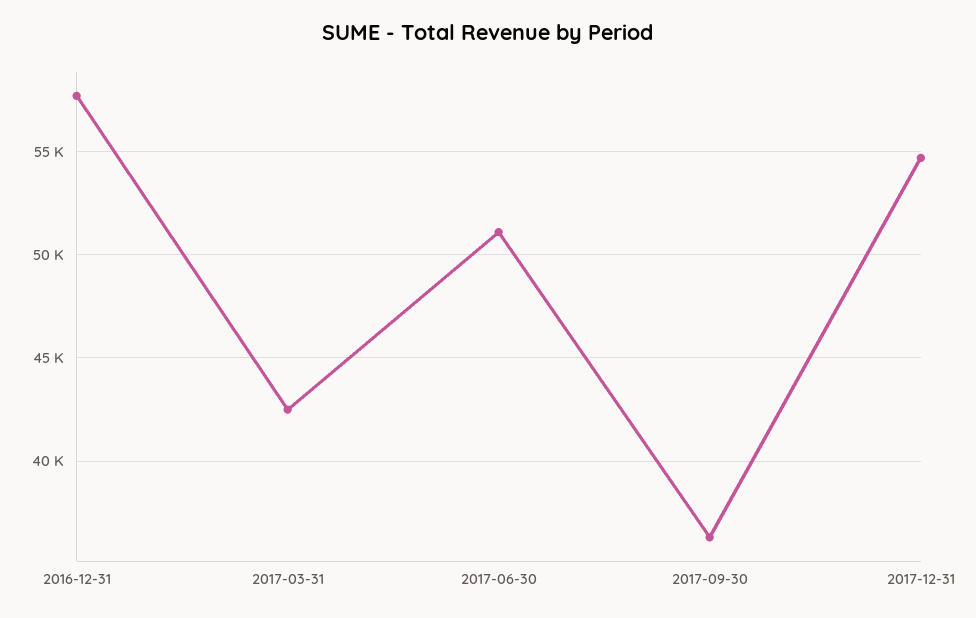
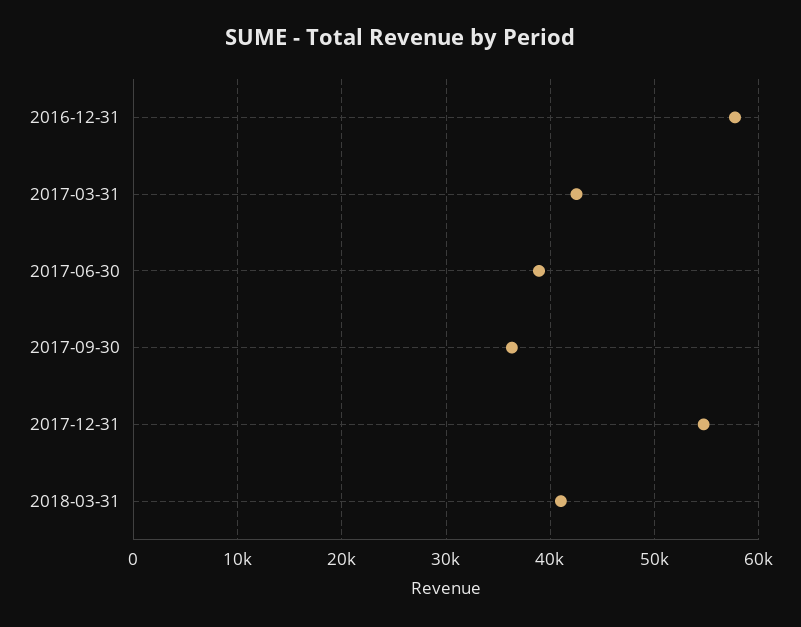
2017-06-30: 51000 -> 39000
2018-03-31: none -> 41000

